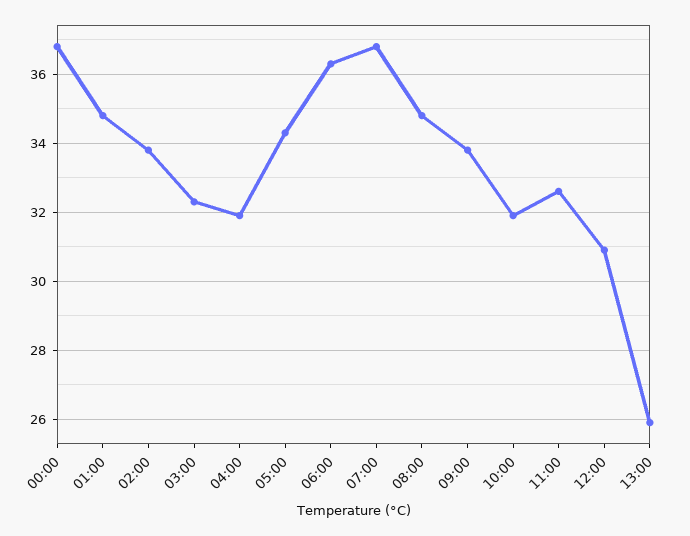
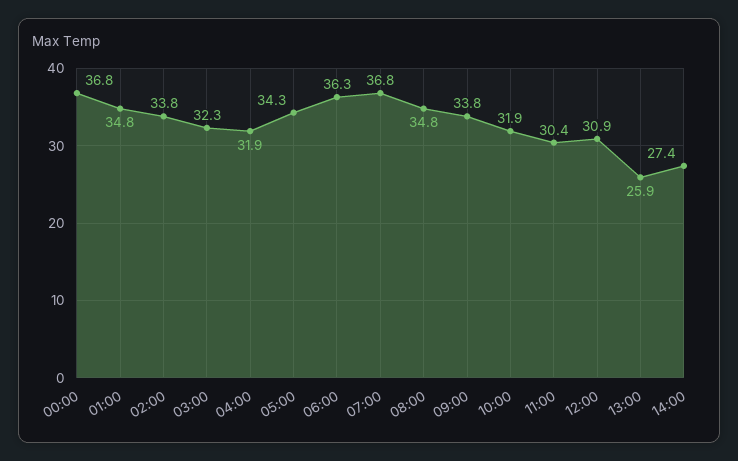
11:00: 32.5 -> 30.4
14:00: none -> 27.4

